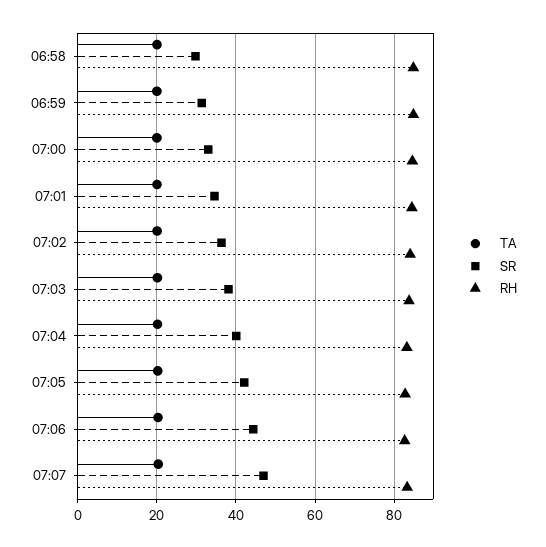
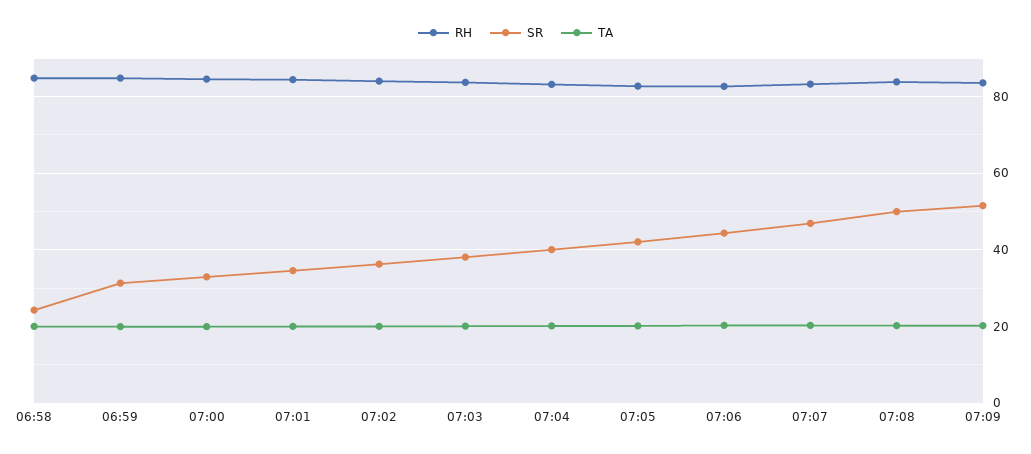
SR, 06:58: 30 -> 24
RH, 07:08: none -> 84
SR, 07:08: none -> 50
TA, 07:08: none -> 20
RH, 07:09: none -> 84
SR, 07:09: none -> 52
TA, 07:09: none -> 20

